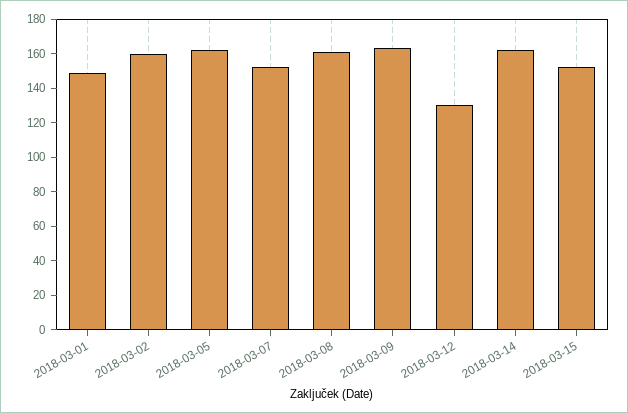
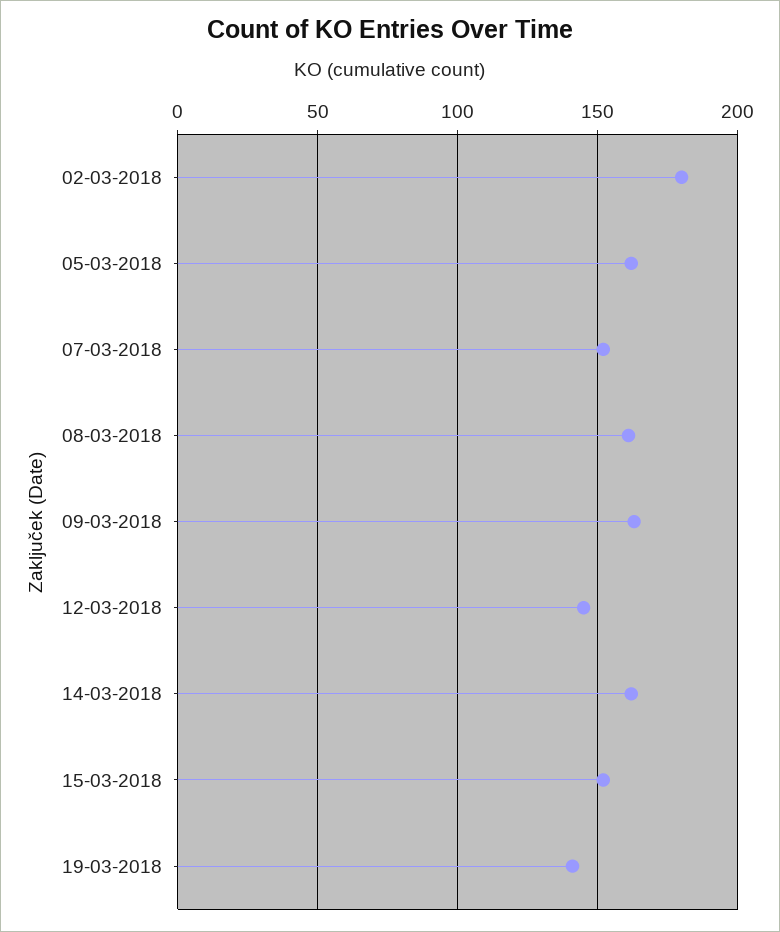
2018-03-01: 150 -> none
2018-03-02: 160 -> 180
2018-03-12: 130 -> 145
19-03-2018: none -> 140

